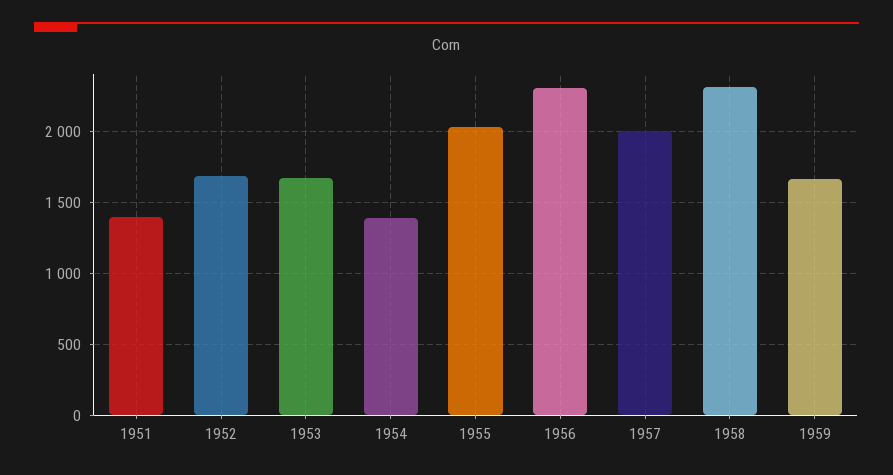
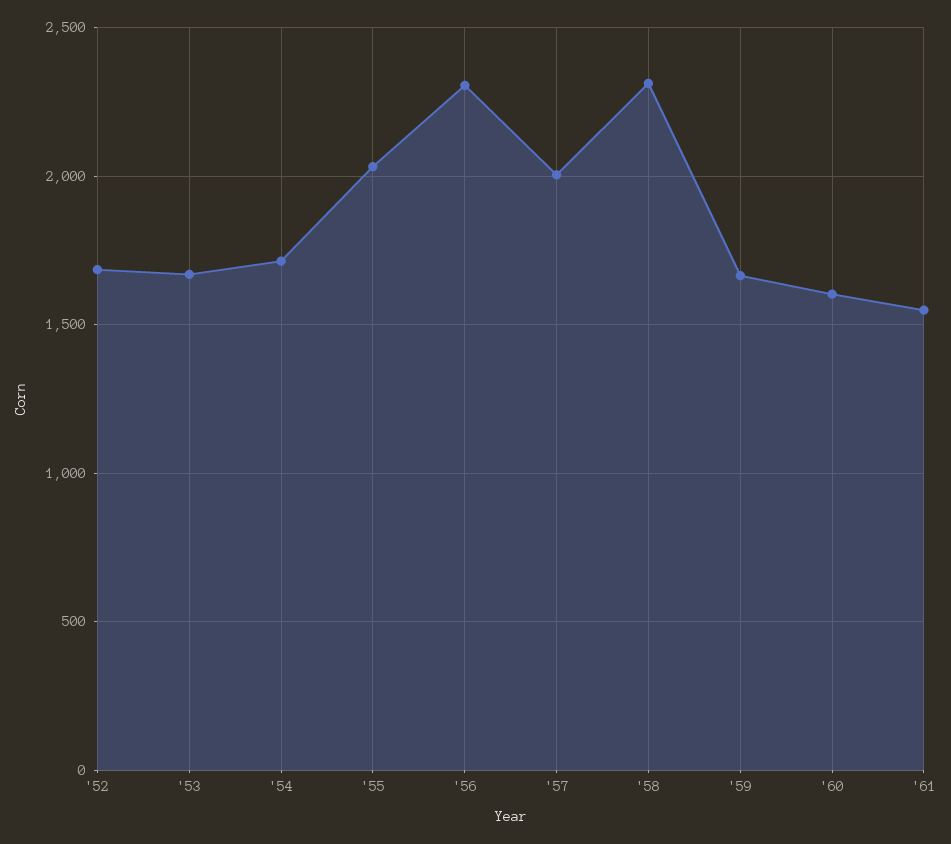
1951: 1400 -> none
1954: 1400 -> 1700
'60: none -> 1600
'61: none -> 1550

